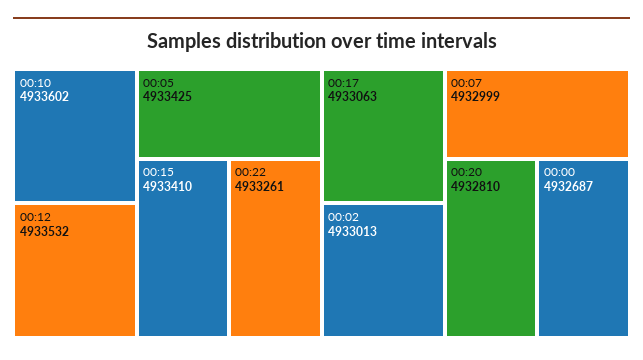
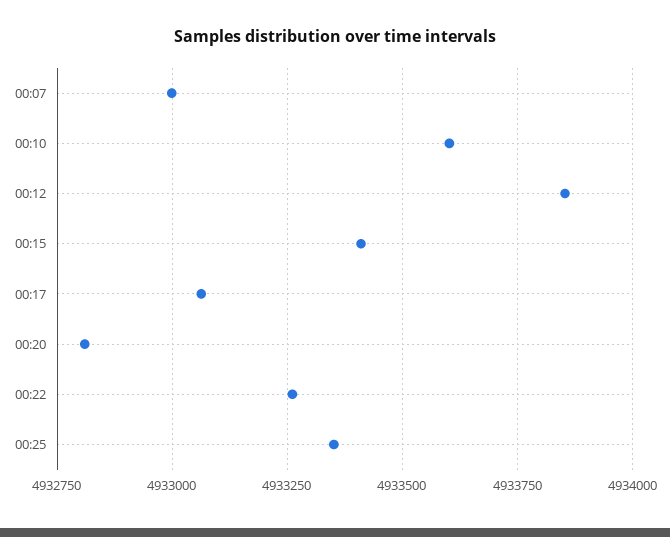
00:12: 4933532 -> 4933850
00:05: 4933425 -> none
00:02: 4933013 -> none
00:00: 4932687 -> none
00:25: none -> 4933350

